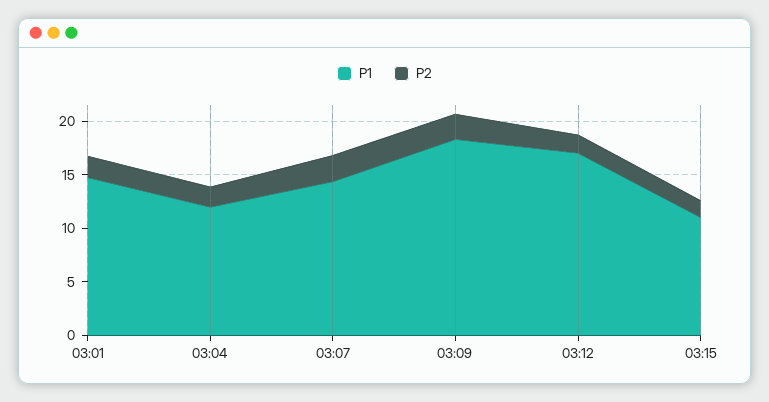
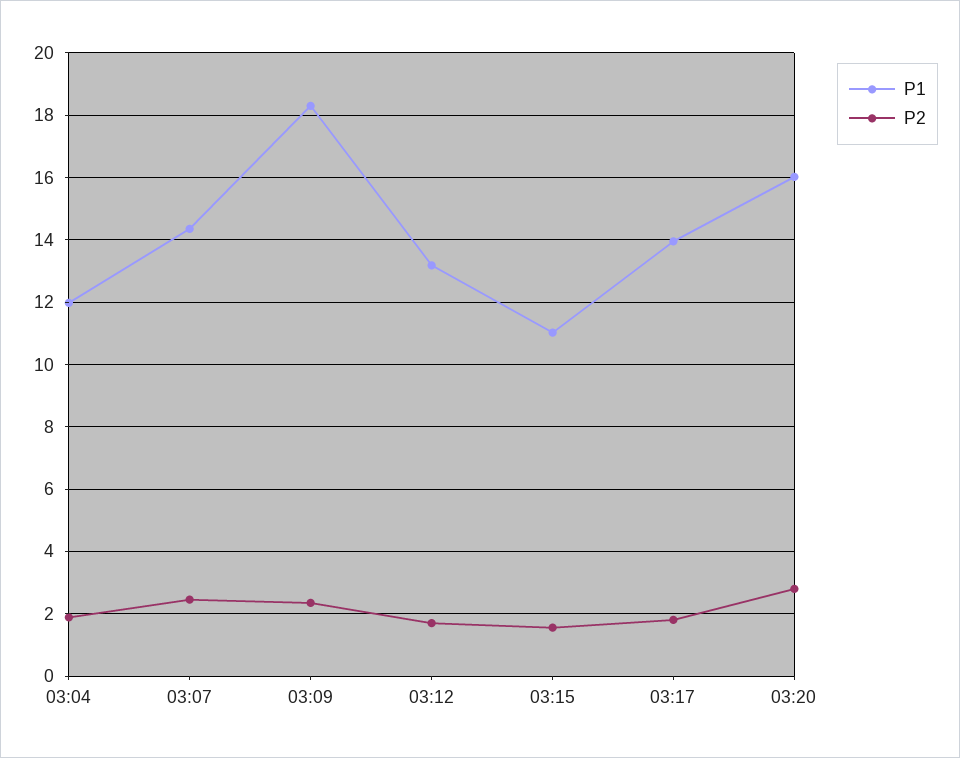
P1, 03:01: 15 -> none
P2, 03:01: 2 -> none
P1, 03:12: 17 -> 13.2
P1, 03:17: none -> 14
P2, 03:17: none -> 1.8
P1, 03:20: none -> 16
P2, 03:20: none -> 2.8

